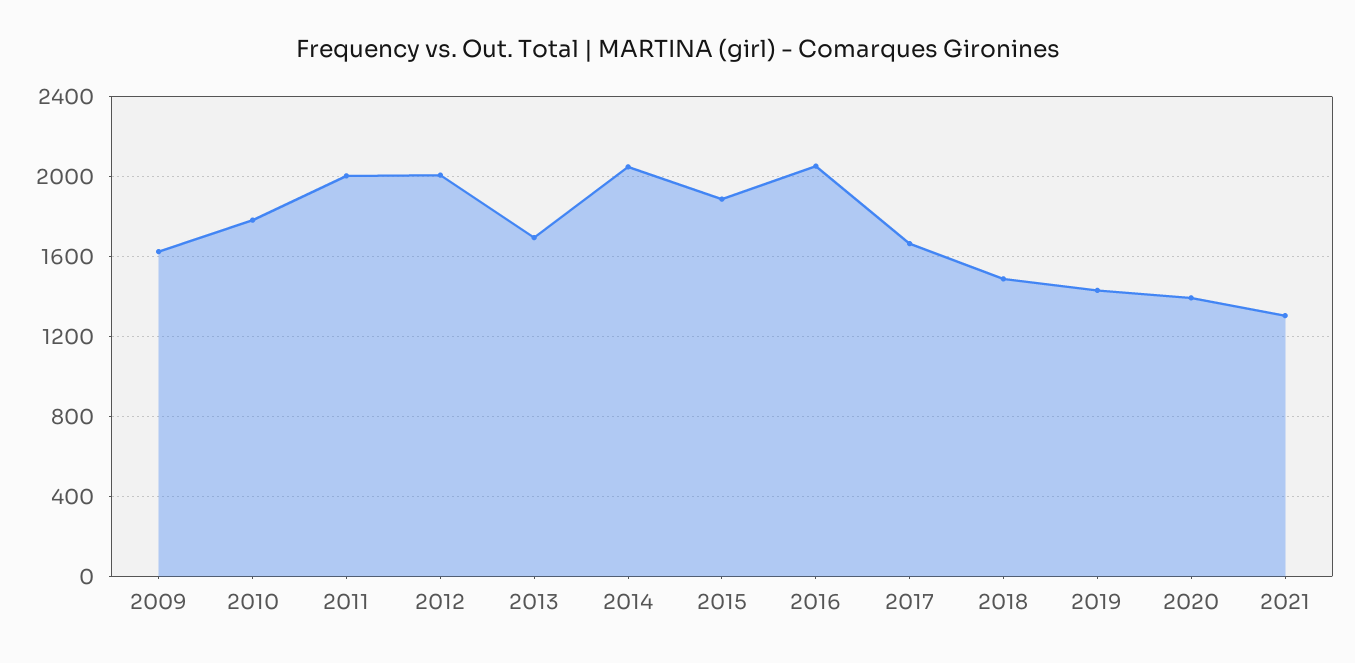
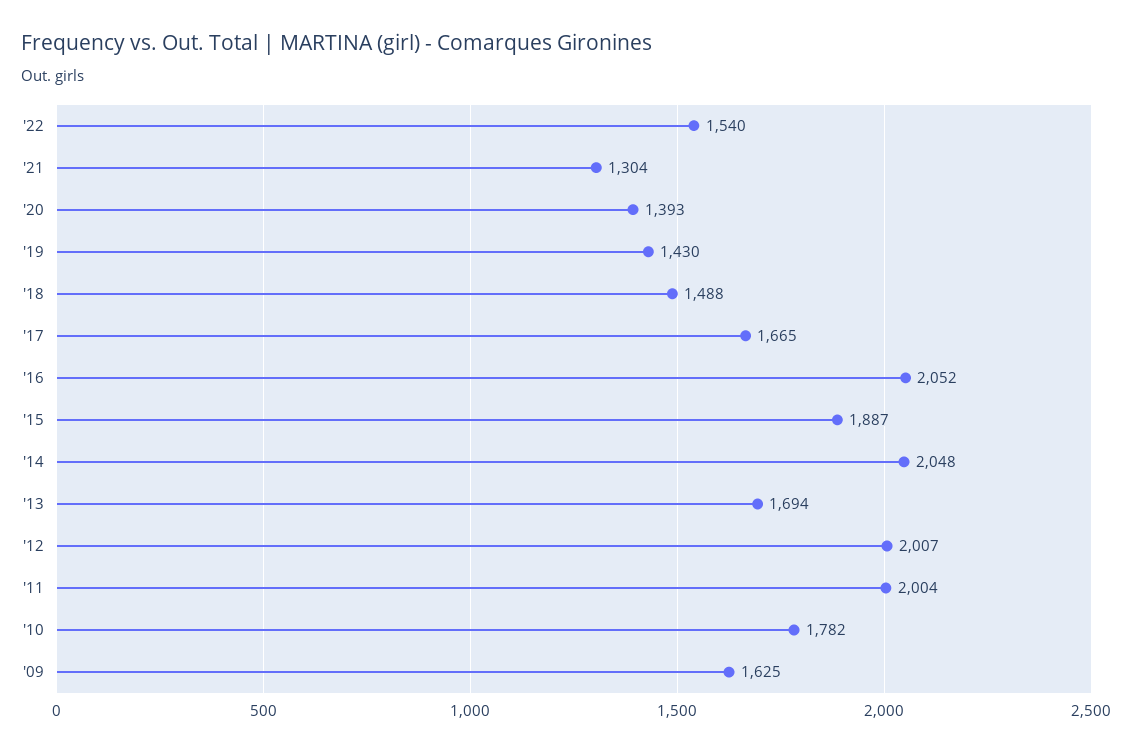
'22: none -> 1540

